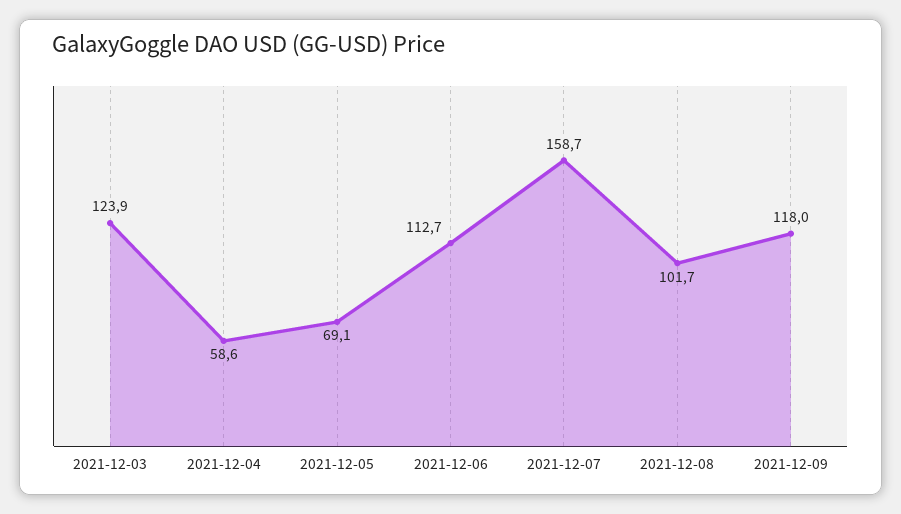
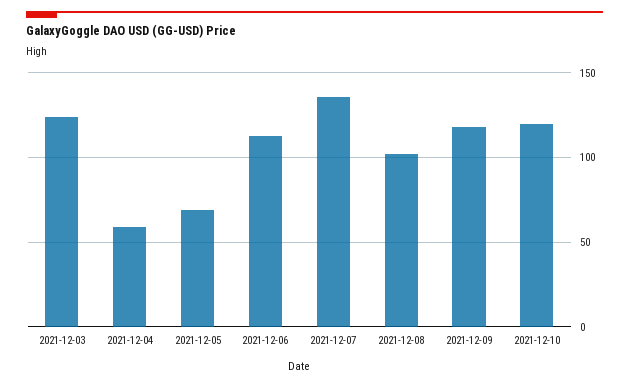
2021-12-07: 158.7 -> 135
2021-12-10: none -> 120

